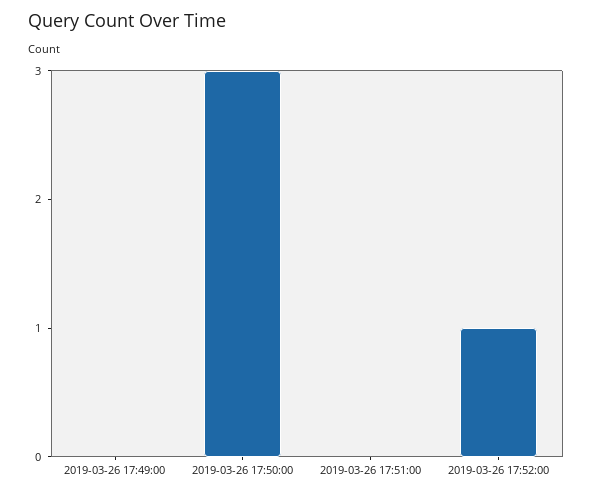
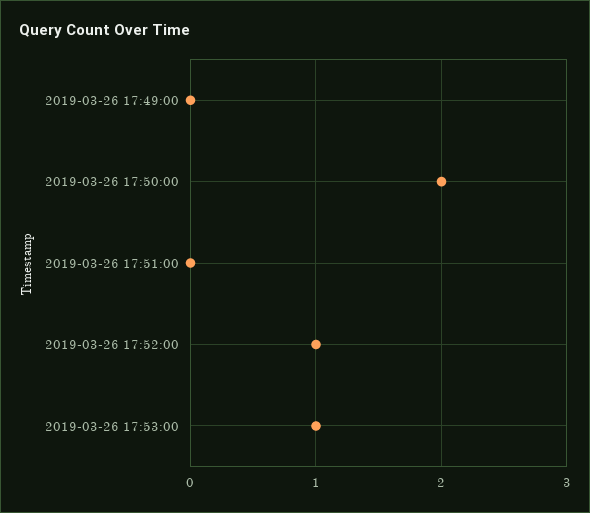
2019-03-26 17:50:00: 3 -> 2
2019-03-26 17:53:00: none -> 1

